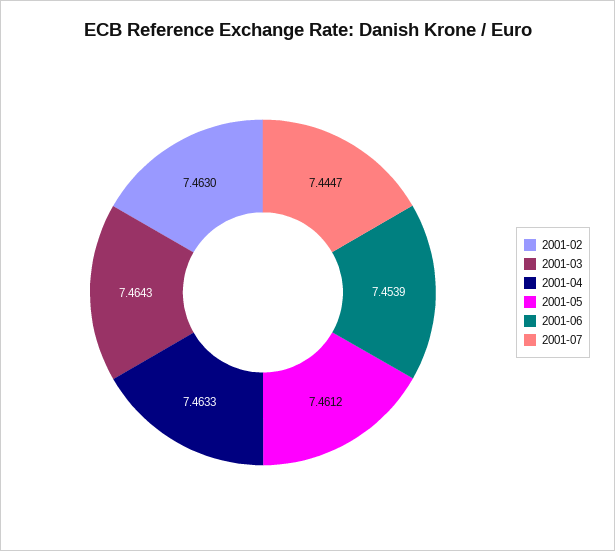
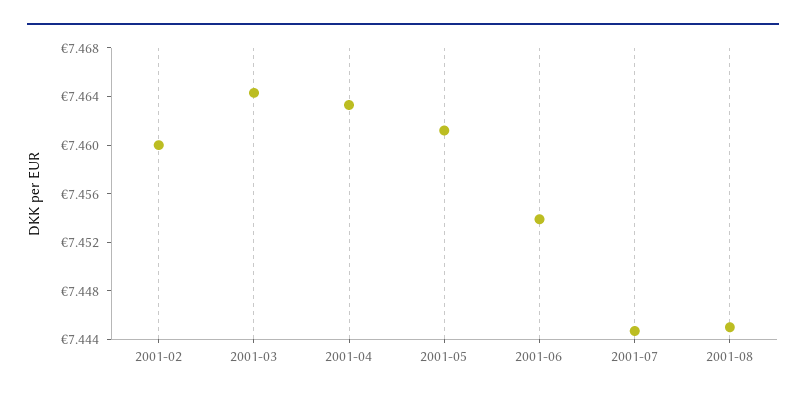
2001-02: 7.463 -> 7.46
2001-08: none -> 7.445

